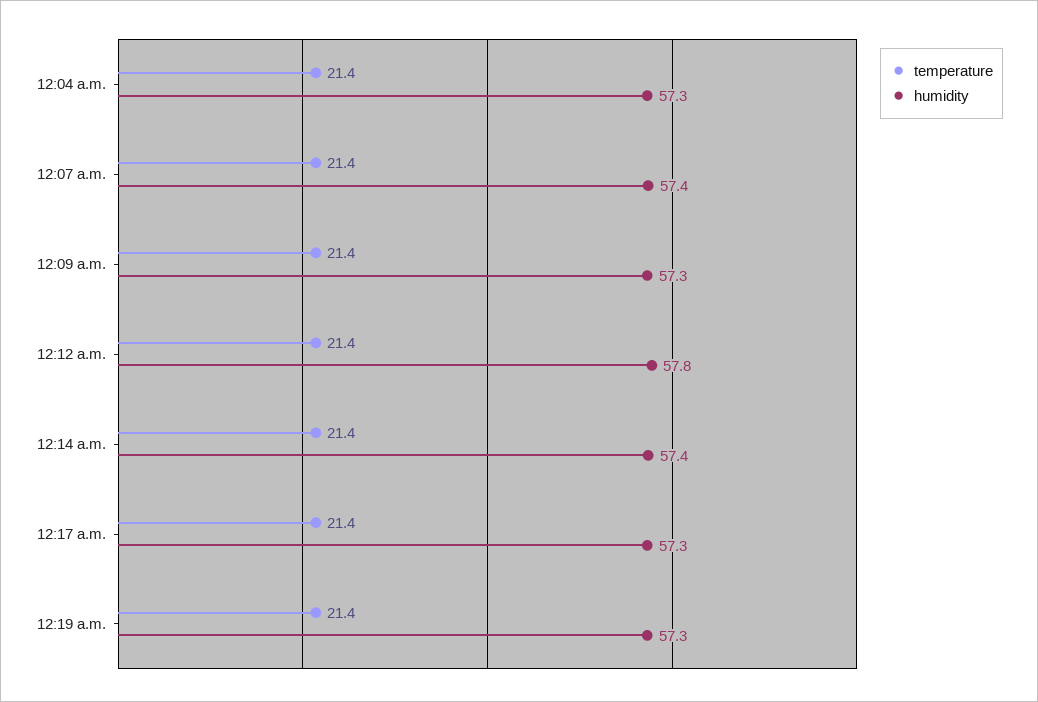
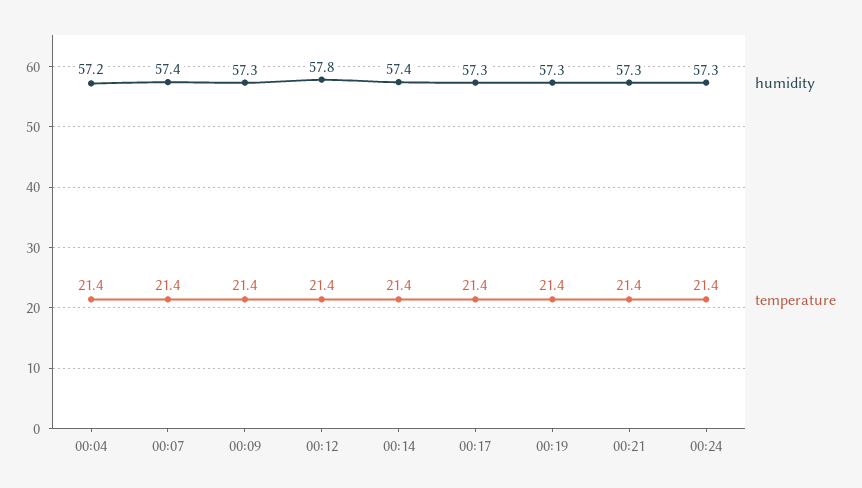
humidity, 12:04 a.m.: 57.3 -> 57.2
humidity, 00:21: none -> 57.3
temperature, 00:21: none -> 21.4
humidity, 00:24: none -> 57.3
temperature, 00:24: none -> 21.4

